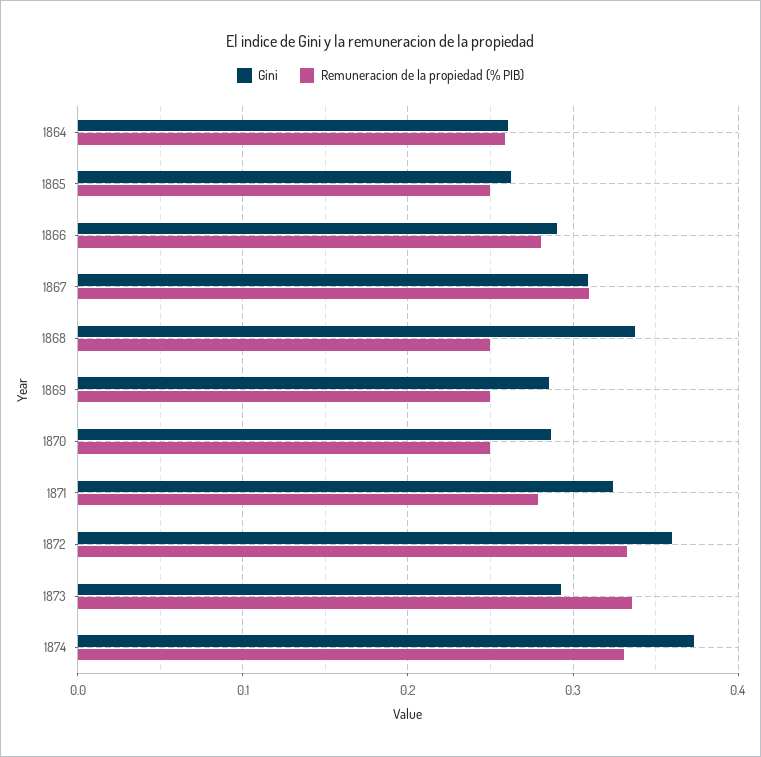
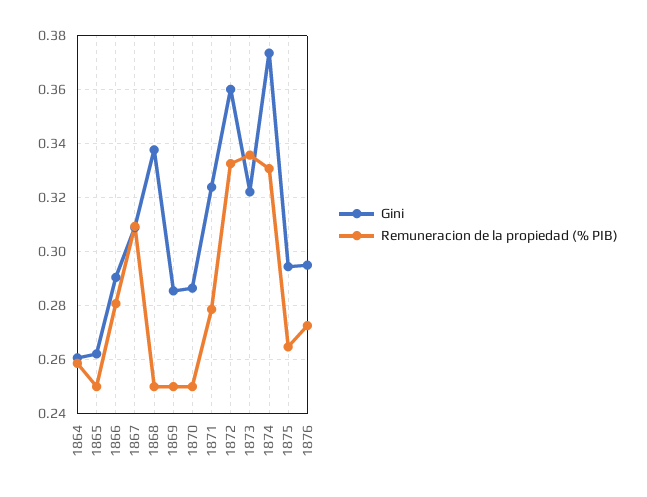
Gini, 1873: 0.29 -> 0.3225
Gini, 1875: none -> 0.295
Remuneracion de la propiedad (% PIB), 1875: none -> 0.265
Gini, 1876: none -> 0.295
Remuneracion de la propiedad (% PIB), 1876: none -> 0.2725

